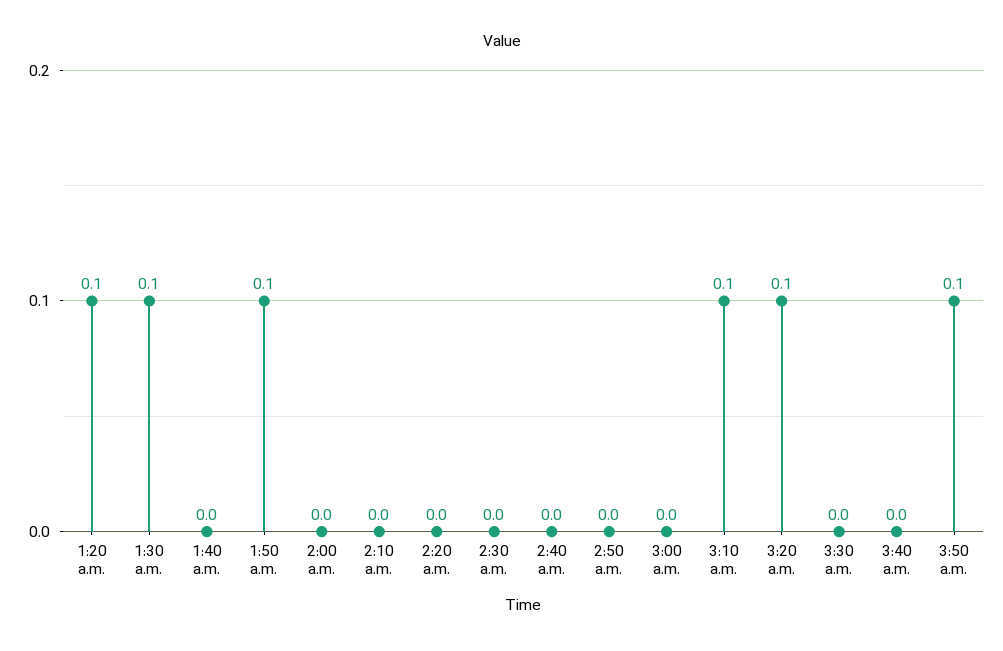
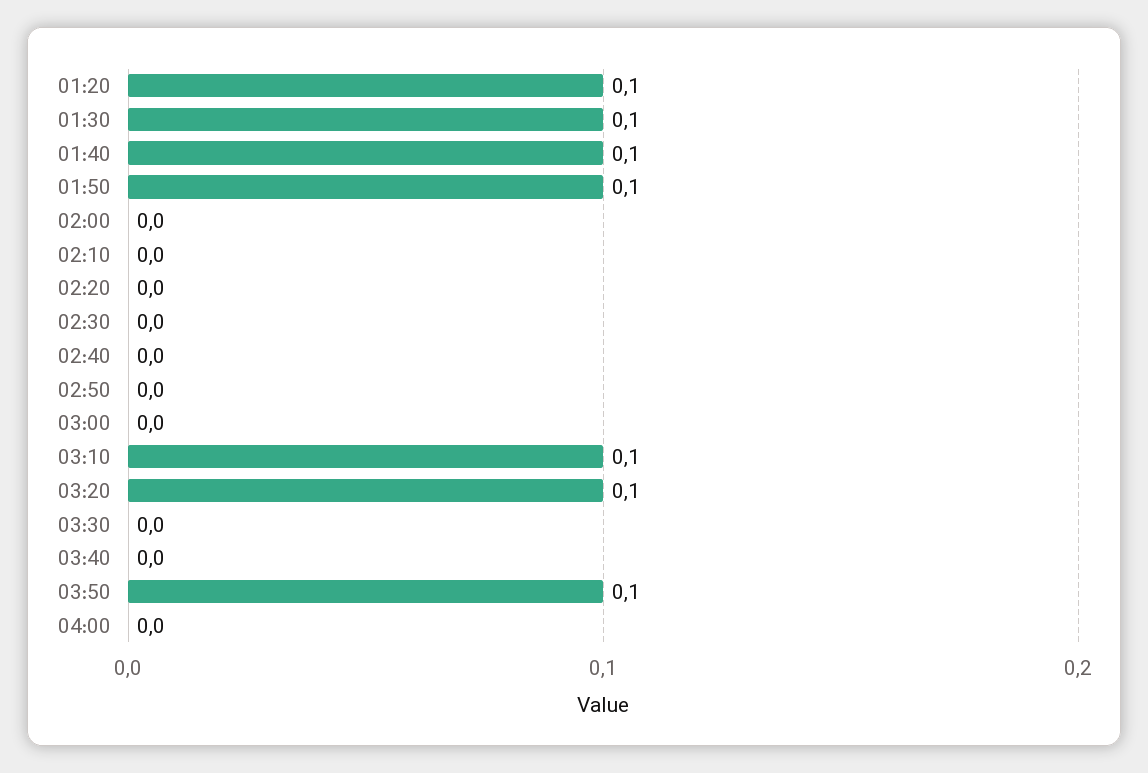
1:40 a.m.: 0 -> 0.1
04:00: none -> 0

